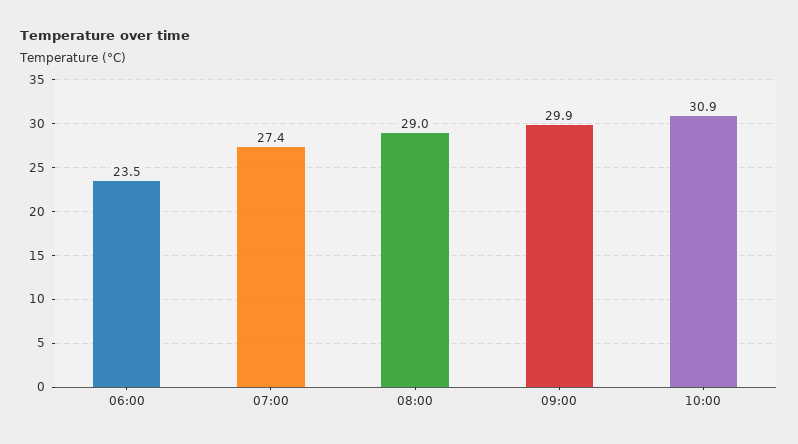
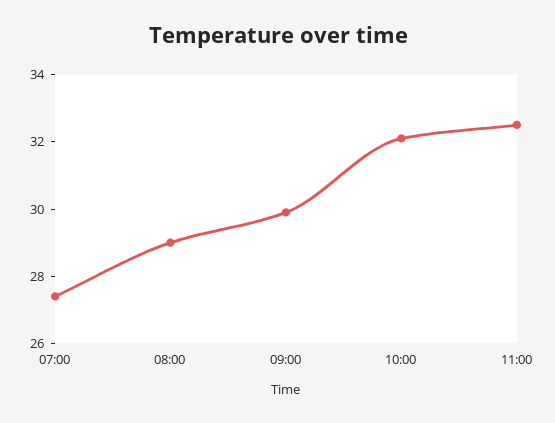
06:00: 23.5 -> none
10:00: 30.9 -> 32
11:00: none -> 32.5

